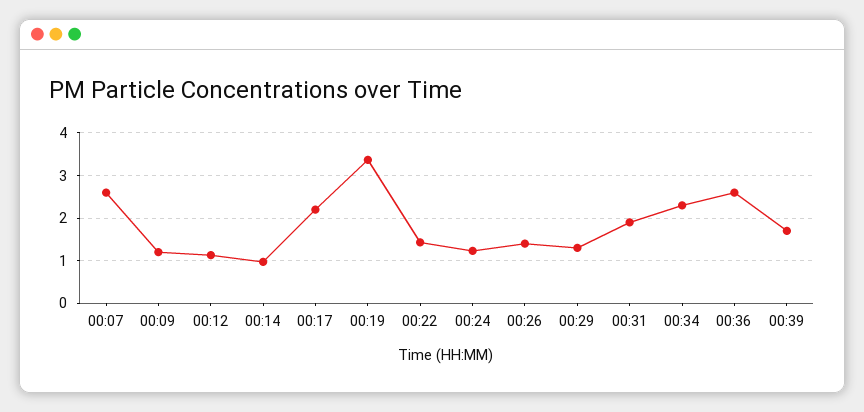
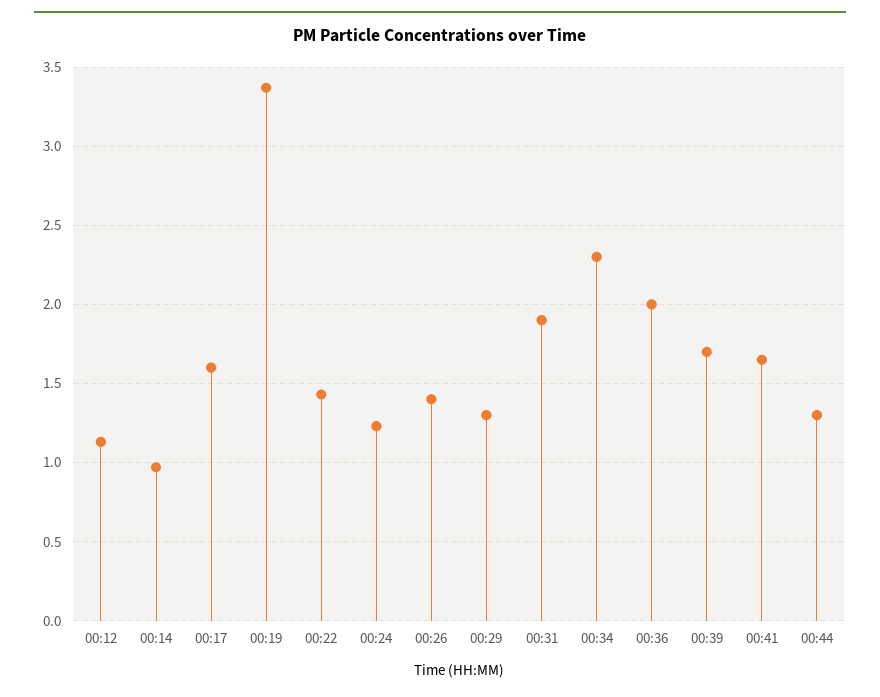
00:07: 2.6 -> none
00:09: 1.2 -> none
00:17: 2.2 -> 1.6
00:36: 2.6 -> 2
00:41: none -> 1.65
00:44: none -> 1.3

